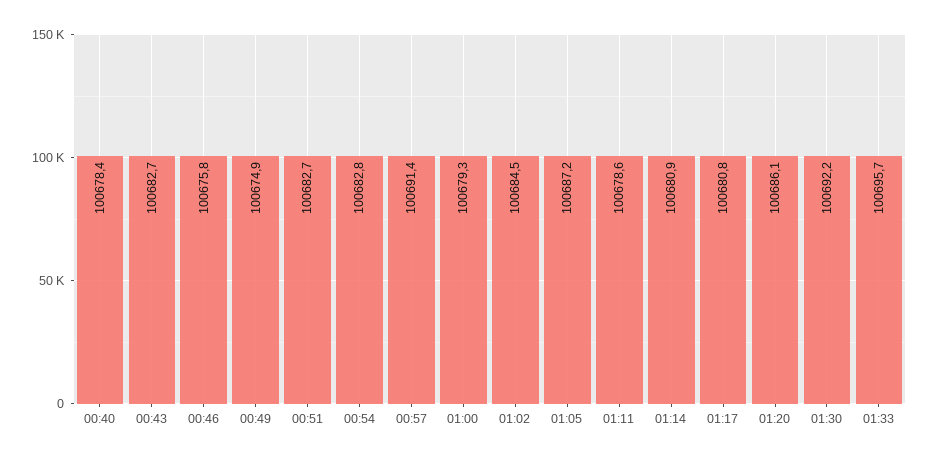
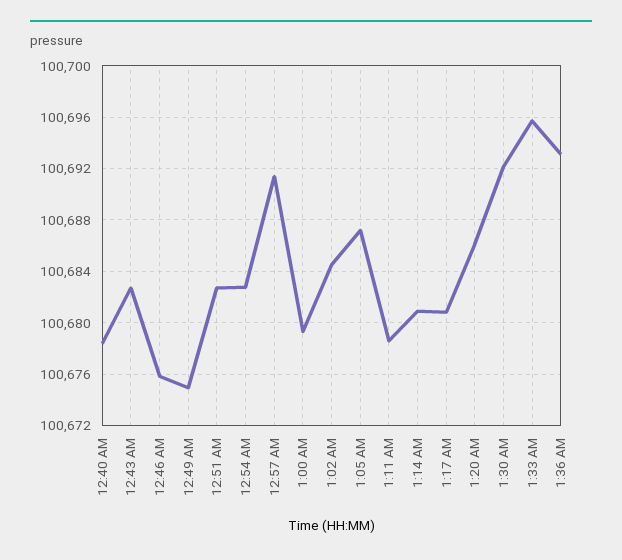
1:36 AM: none -> 100693

